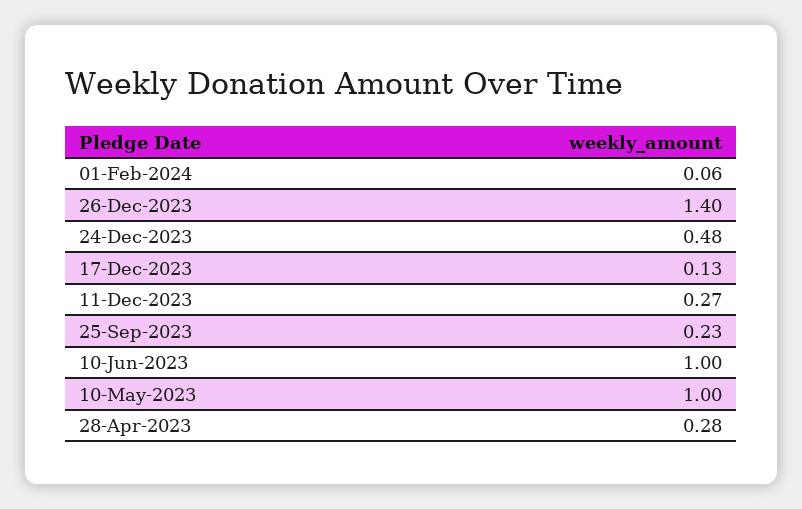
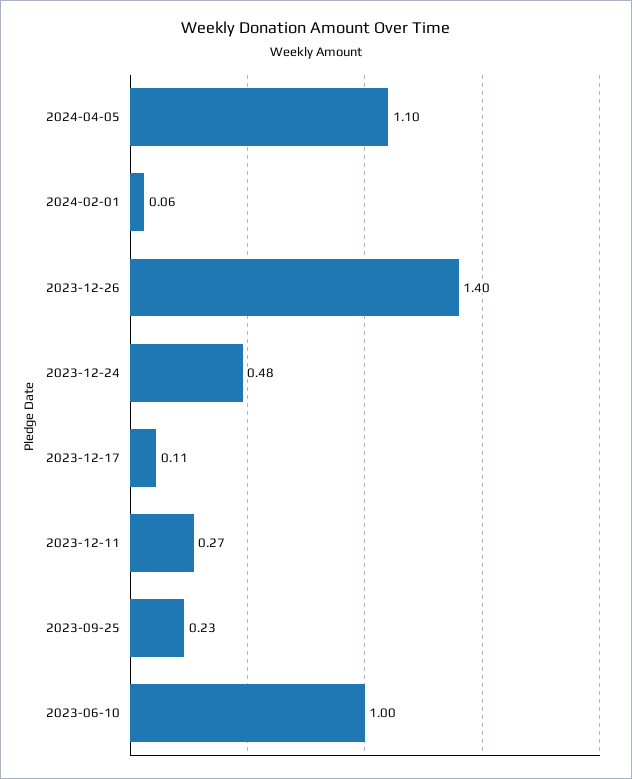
17-Dec-2023: 0.13 -> 0.11
10-May-2023: 1 -> none
28-Apr-2023: 0.28 -> none
2024-04-05: none -> 1.1

